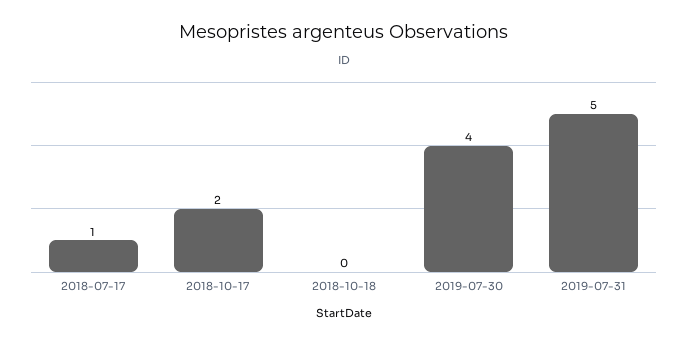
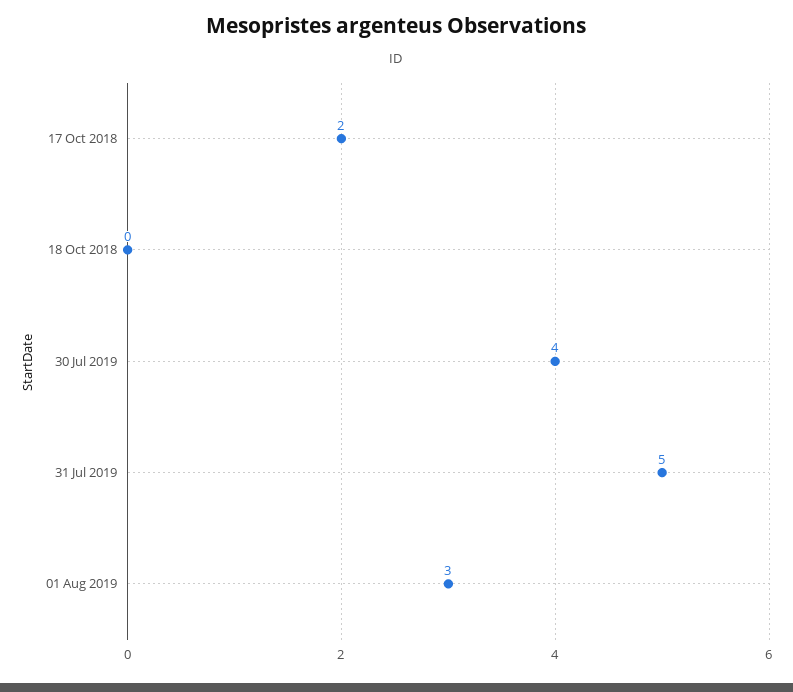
2018-07-17: 1 -> none
01 Aug 2019: none -> 3

